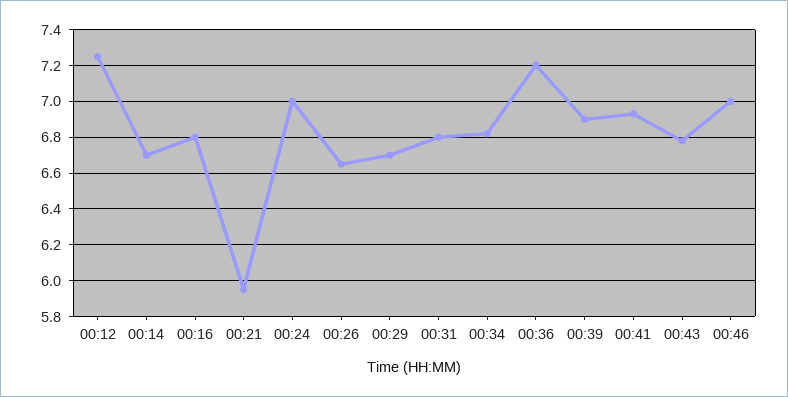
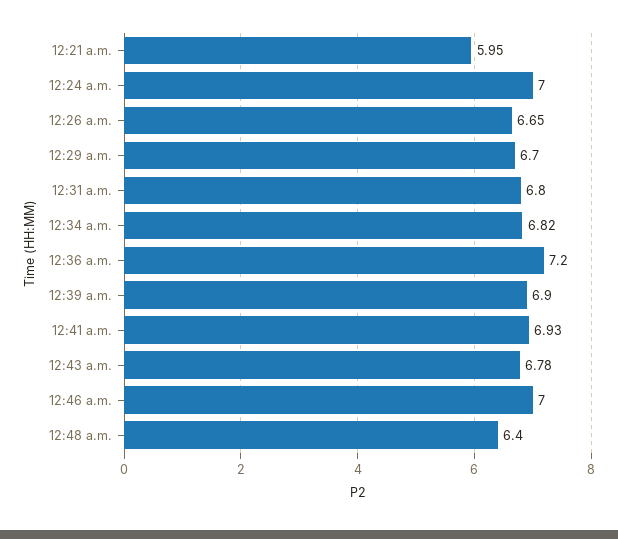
00:12: 7.25 -> none
00:14: 6.7 -> none
00:16: 6.8 -> none
12:48 a.m.: none -> 6.4

